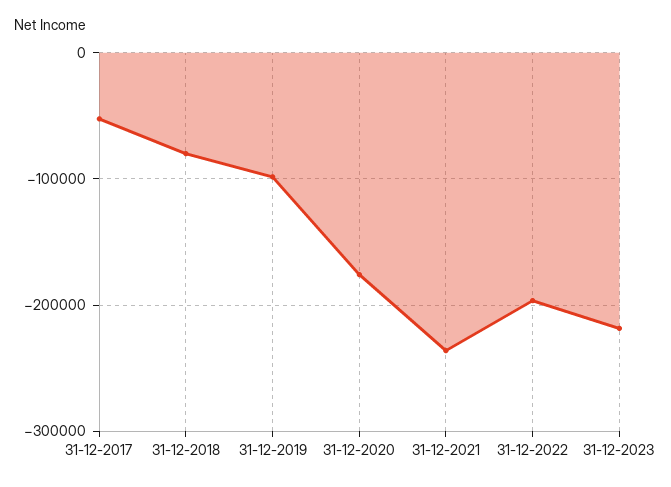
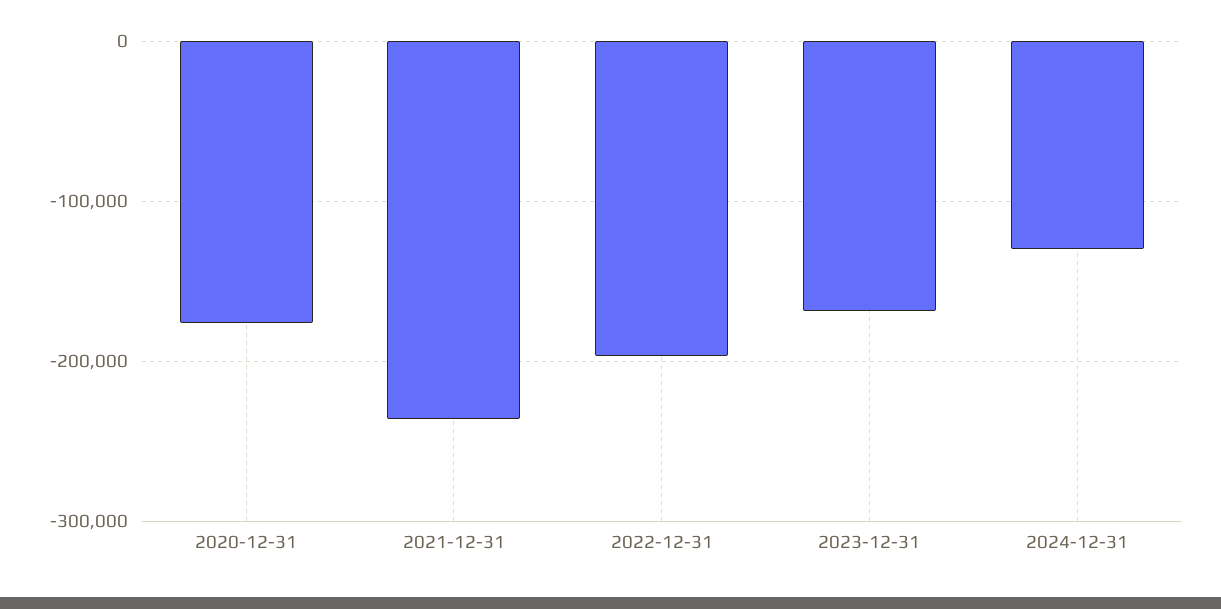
31-12-2017: -50000 -> none
31-12-2018: -80000 -> none
31-12-2019: -100000 -> none
31-12-2023: -220000 -> -170000
2024-12-31: none -> -130000

